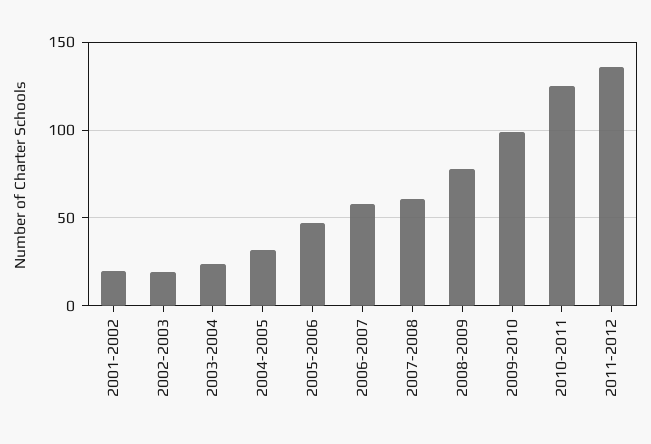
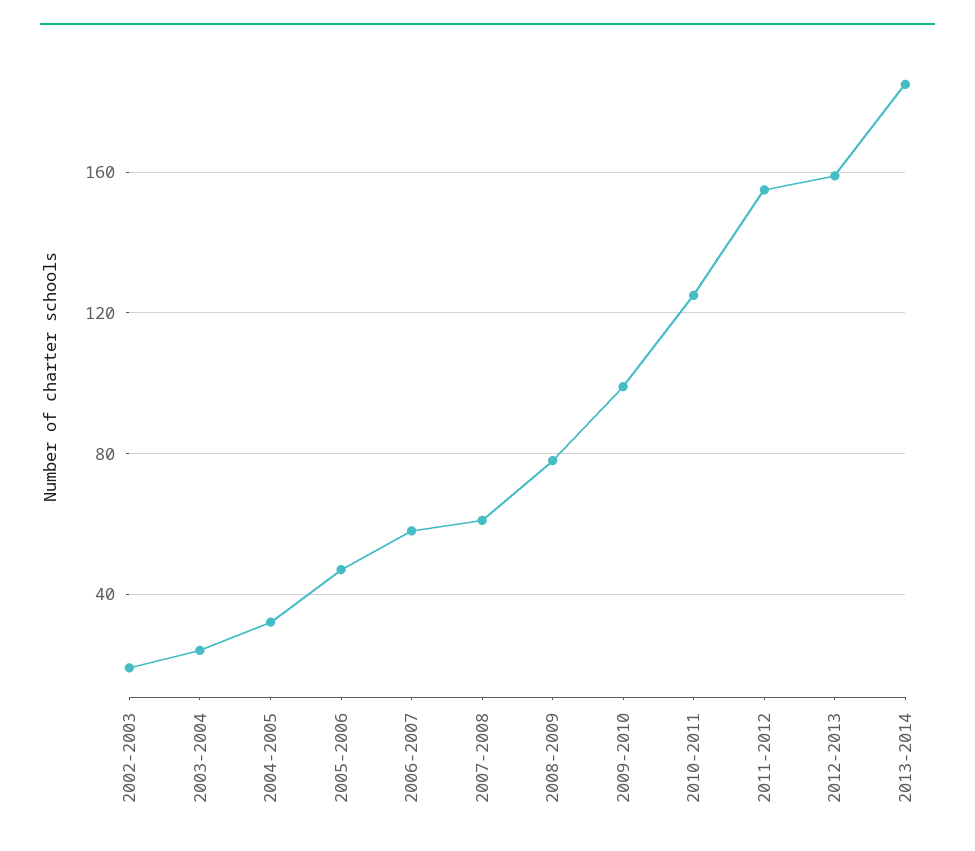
2001-2002: 20 -> none
2011-2012: 135 -> 155
2012-2013: none -> 160
2013-2014: none -> 185

